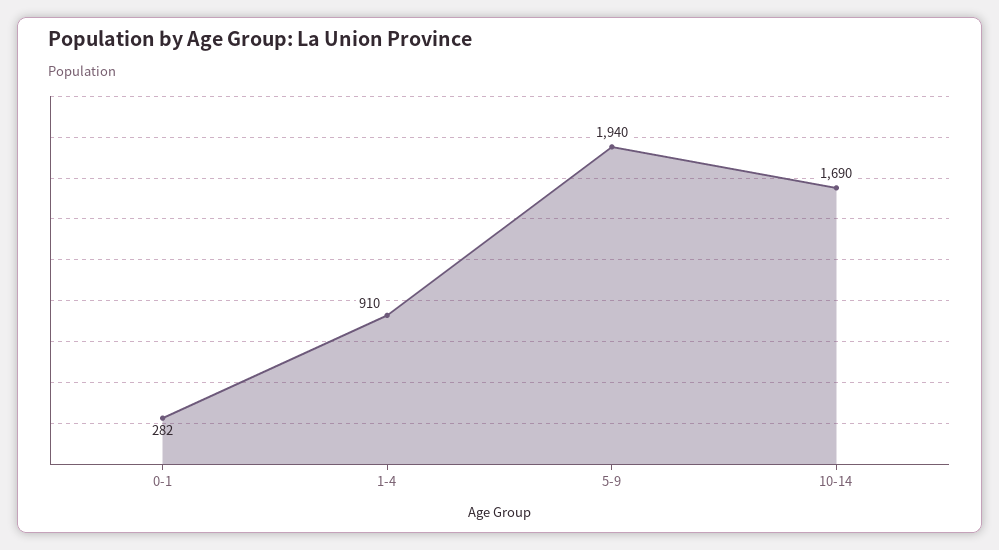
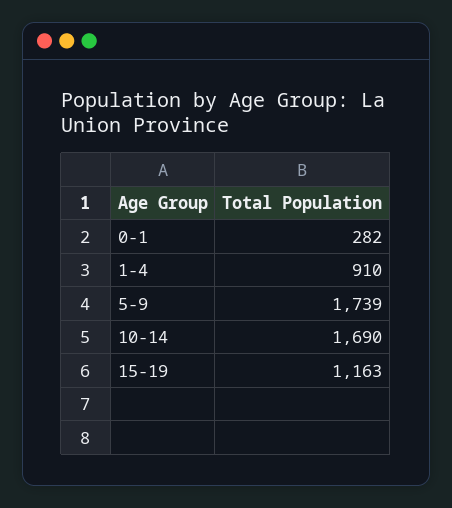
5-9: 1940 -> 1739
15-19: none -> 1163

